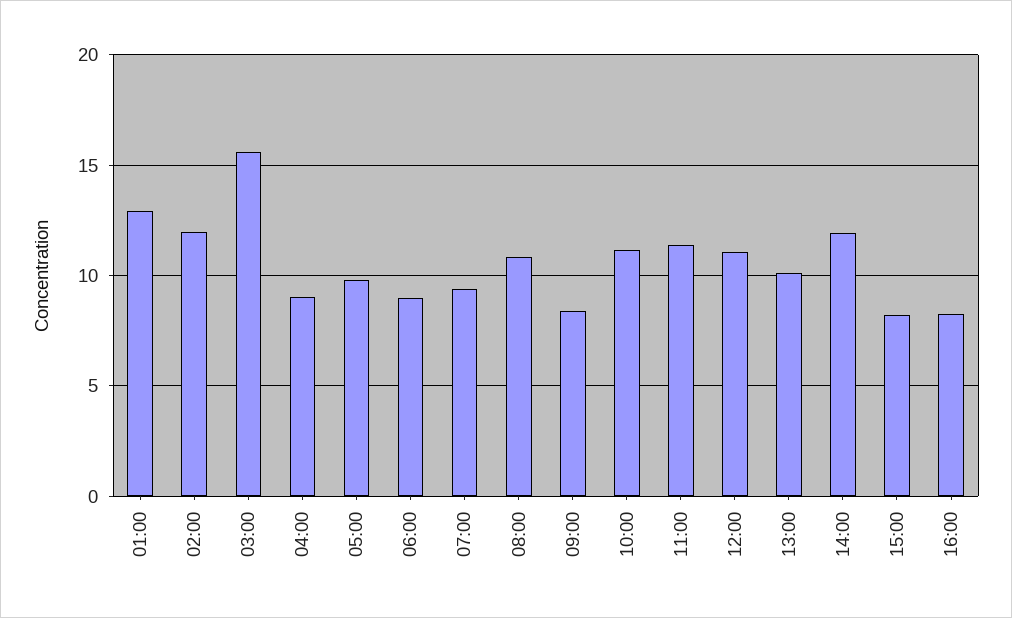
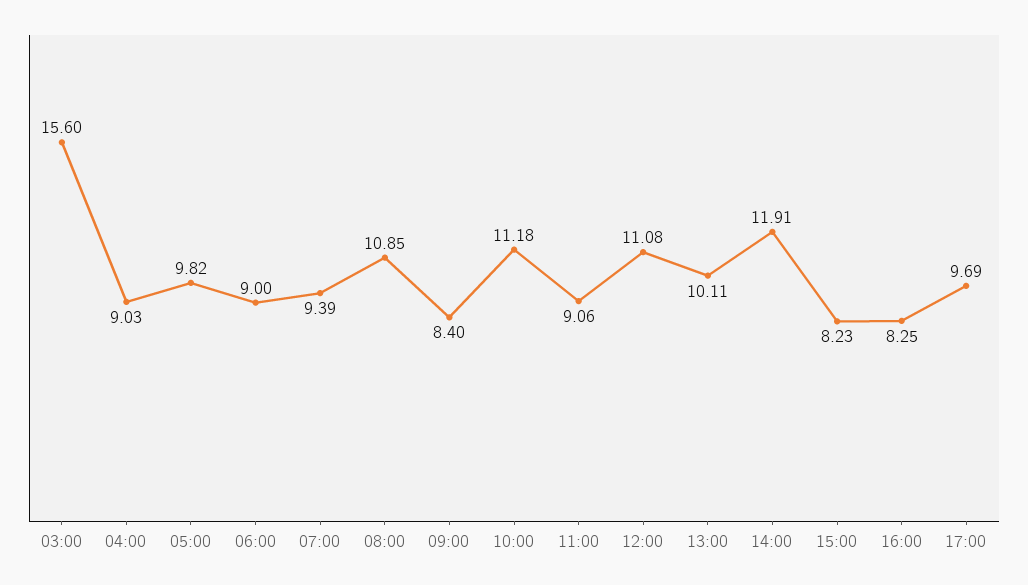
01:00: 13 -> none
02:00: 12 -> none
11:00: 11.5 -> 9.06
17:00: none -> 9.69

